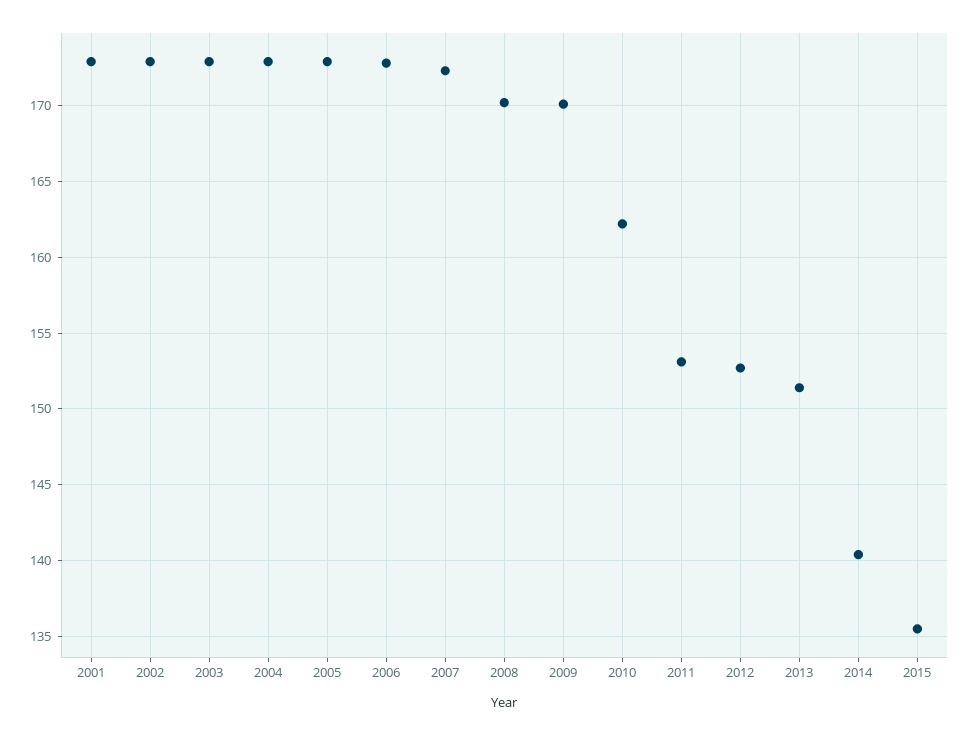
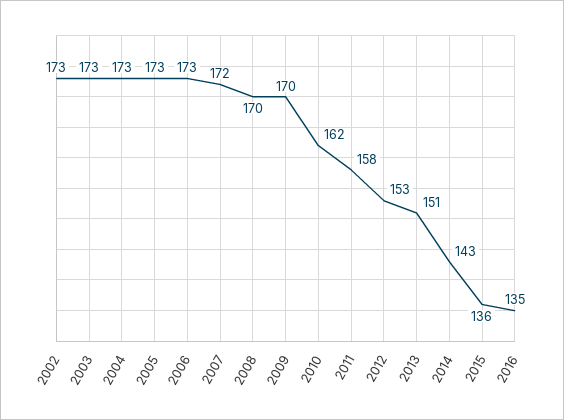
2001: 173 -> none
2011: 153 -> 158
2014: 140.5 -> 143
2016: none -> 135

